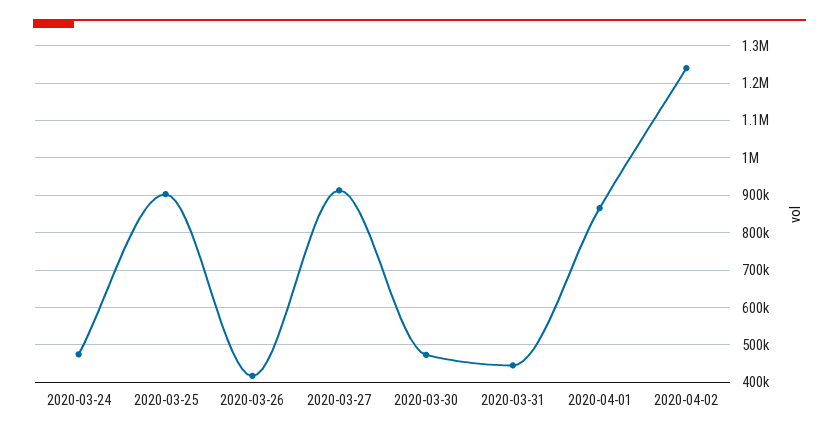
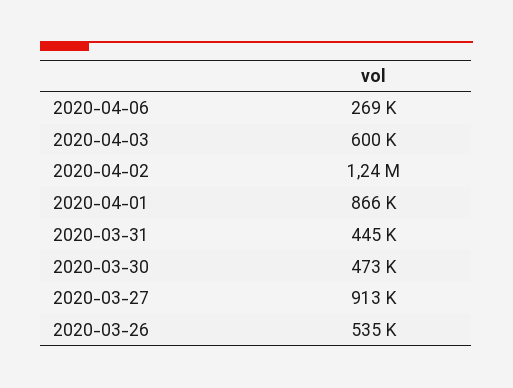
2020-03-24: 480000 -> none
2020-03-25: 900000 -> none
2020-03-26: 420000 -> 535000
2020-04-06: none -> 269000
2020-04-03: none -> 600000

